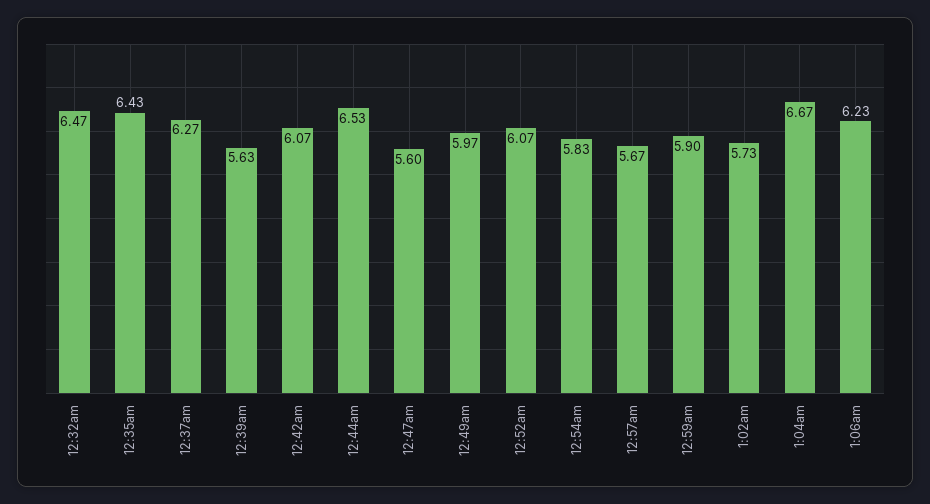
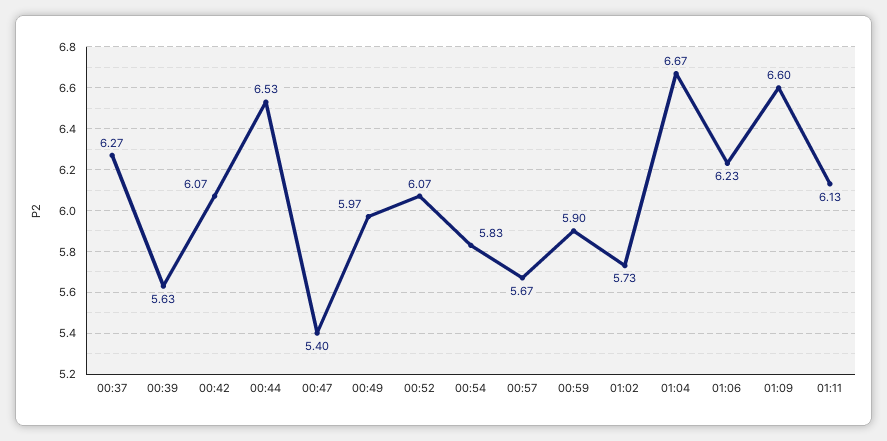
12:32am: 6.47 -> none
12:35am: 6.43 -> none
12:47am: 5.6 -> 5.4
01:09: none -> 6.6
01:11: none -> 6.13

